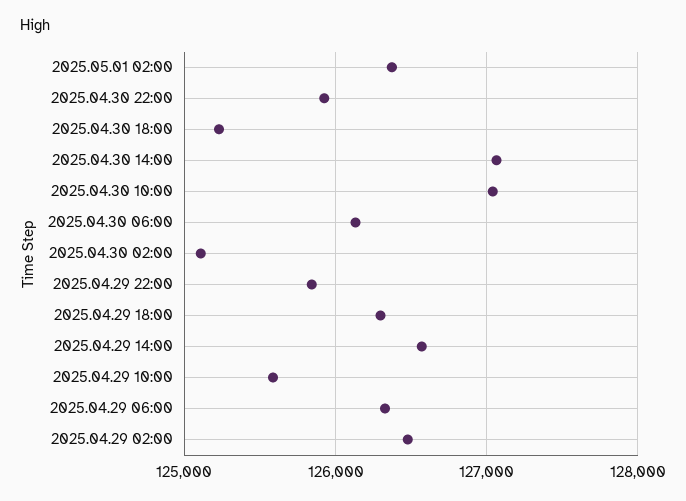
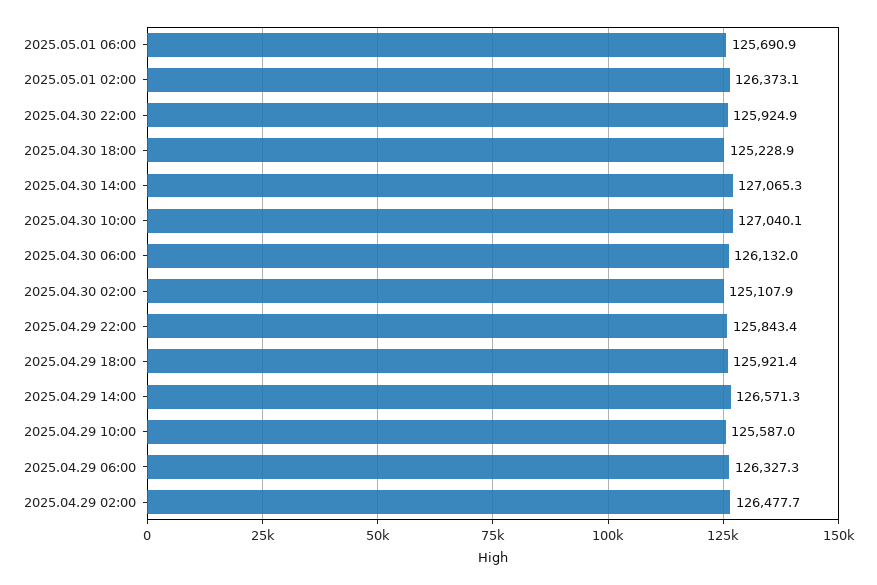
2025.04.29 18:00: 126300 -> 125921.4
2025.05.01 06:00: none -> 125690.9

